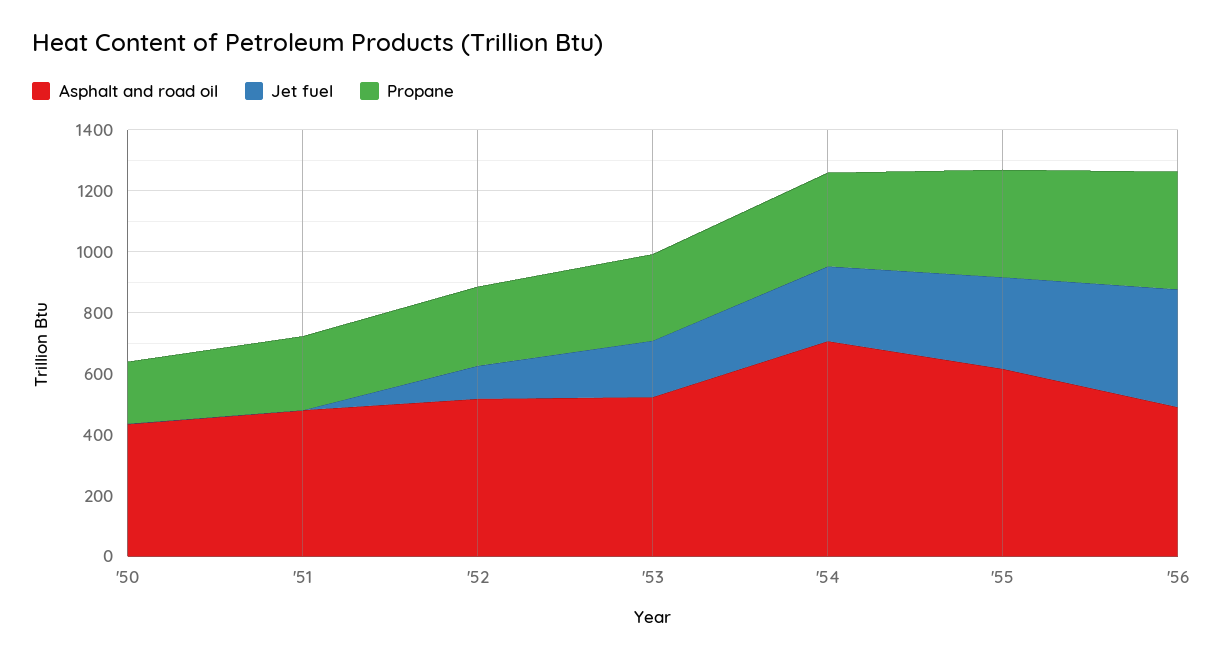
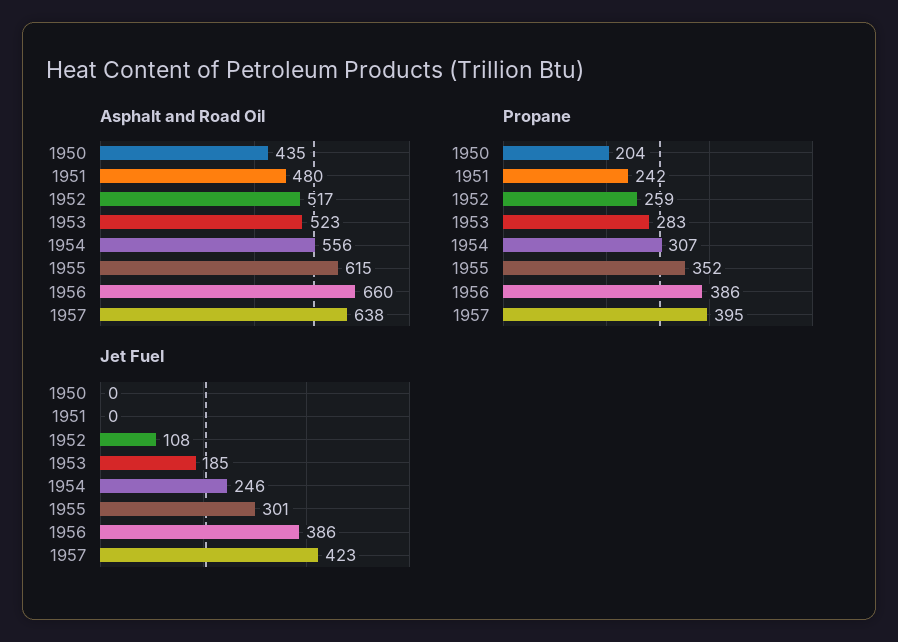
Asphalt and road oil, '54: 700 -> 556
Asphalt and road oil, '56: 500 -> 660
Asphalt and road oil, 1957: none -> 638
Propane, 1957: none -> 395
Jet fuel, 1957: none -> 423

